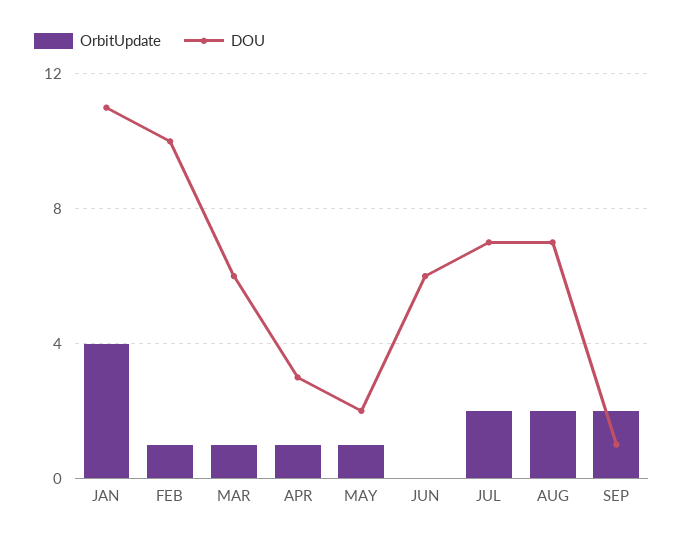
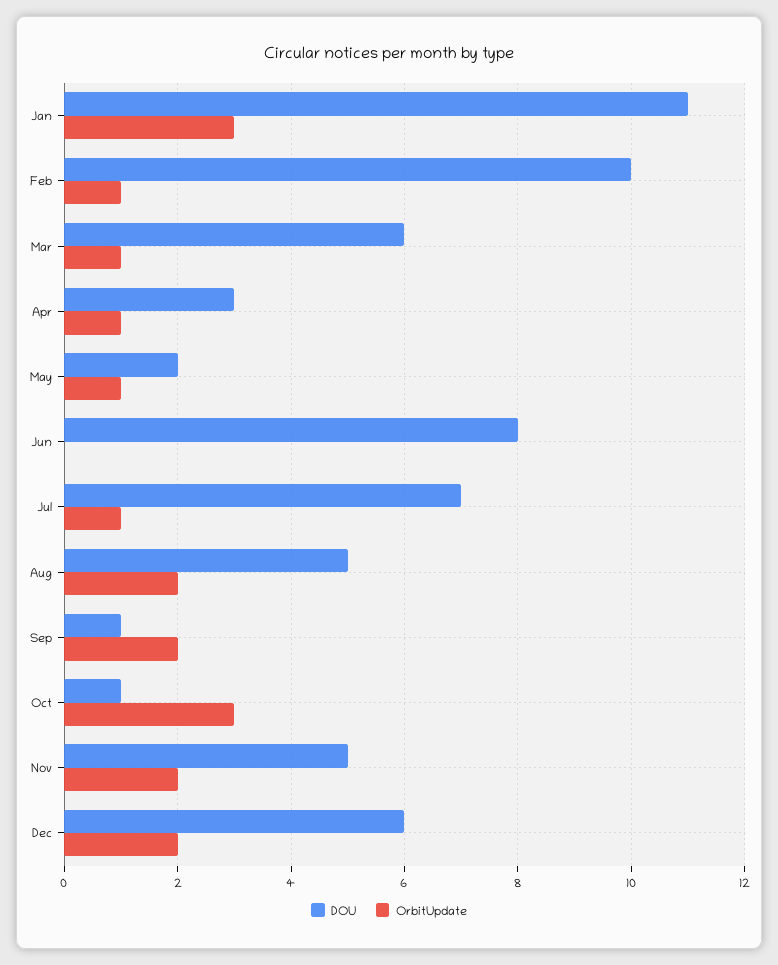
OrbitUpdate, JAN: 4 -> 3
DOU, JUN: 6 -> 8
OrbitUpdate, JUL: 2 -> 1
DOU, AUG: 7 -> 5
DOU, Oct: none -> 1
OrbitUpdate, Oct: none -> 3
DOU, Nov: none -> 5
OrbitUpdate, Nov: none -> 2
DOU, Dec: none -> 6
OrbitUpdate, Dec: none -> 2

